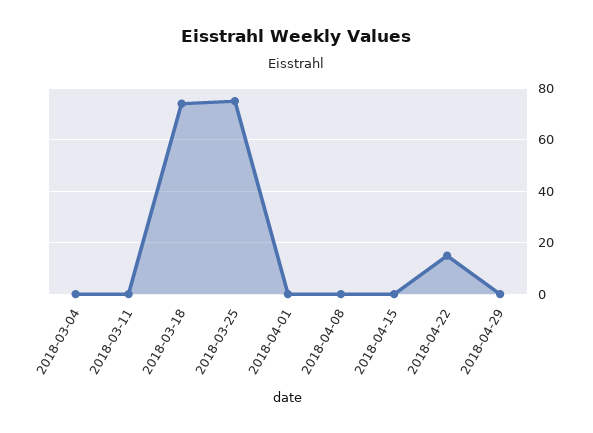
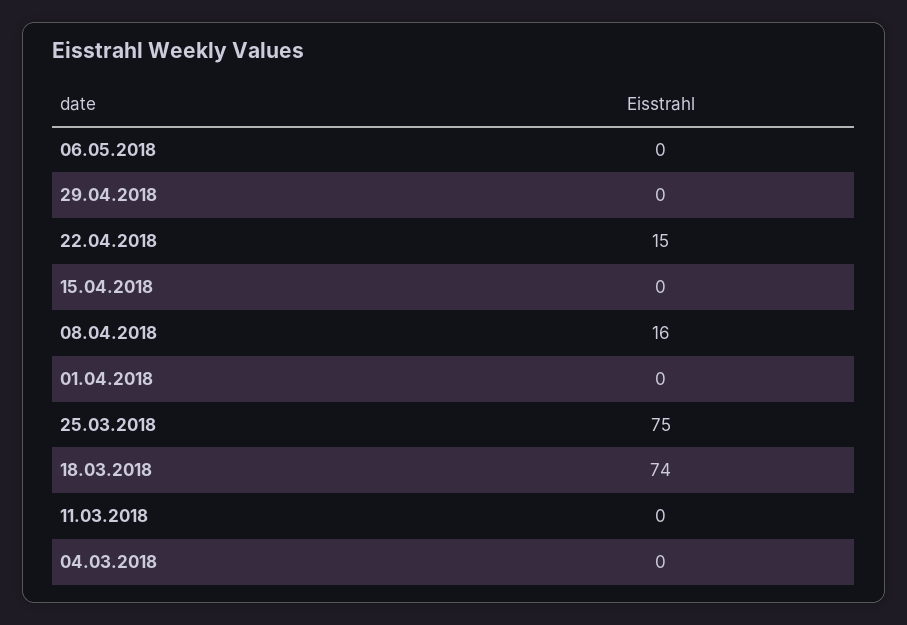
2018-04-08: 0 -> 16
06.05.2018: none -> 0

